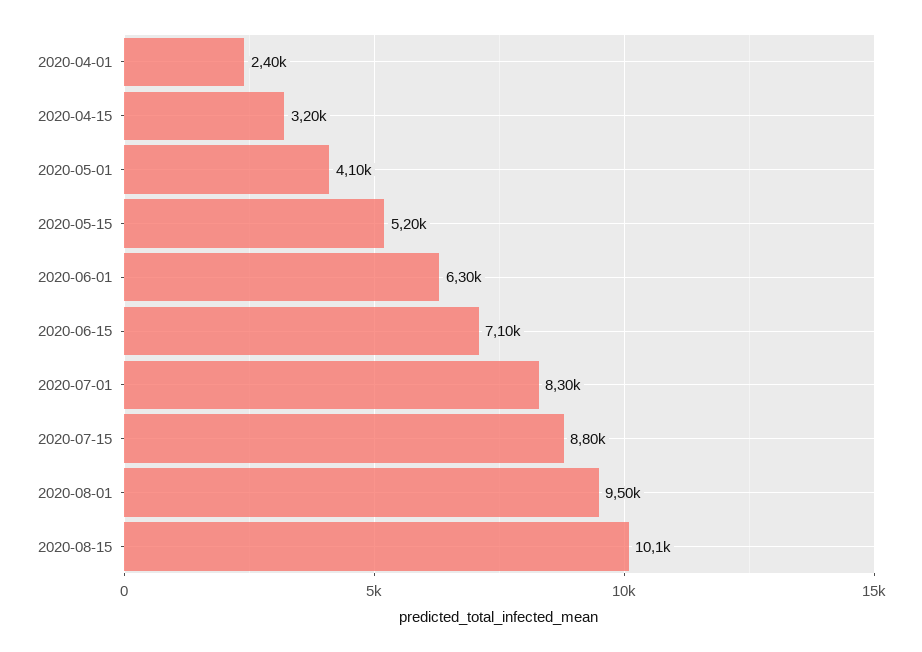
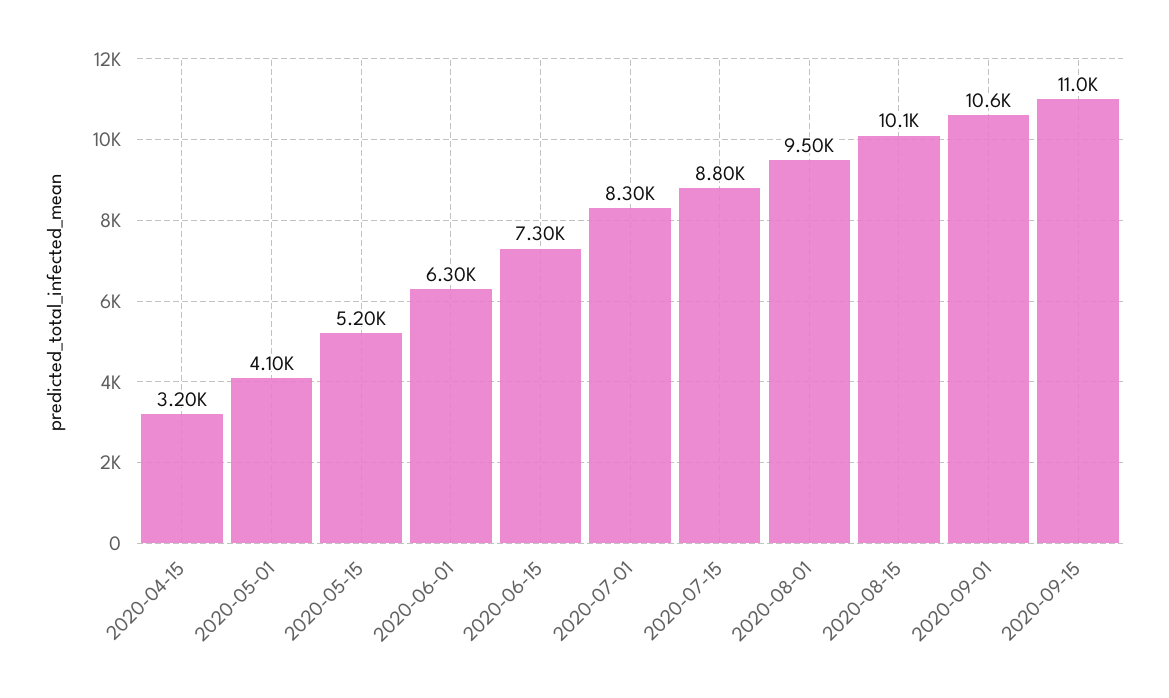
2020-04-01: 2400 -> none
2020-06-15: 7100 -> 7300
2020-09-01: none -> 10600
2020-09-15: none -> 11000

